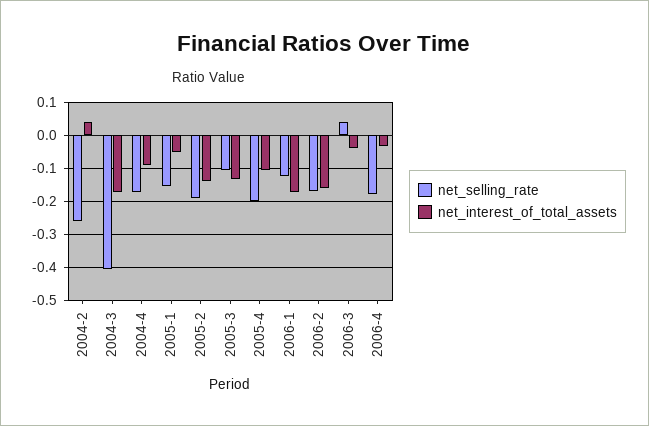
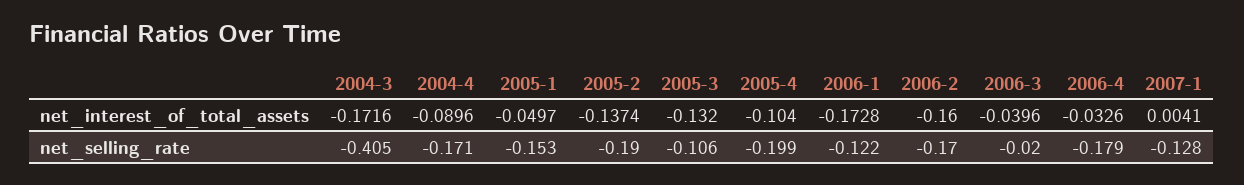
net_selling_rate, 2004-2: -0.26 -> none
net_interest_of_total_assets, 2004-2: 0.04 -> none
net_selling_rate, 2006-3: 0.04 -> -0.02
net_interest_of_total_assets, 2007-1: none -> 0.0041
net_selling_rate, 2007-1: none -> -0.128

